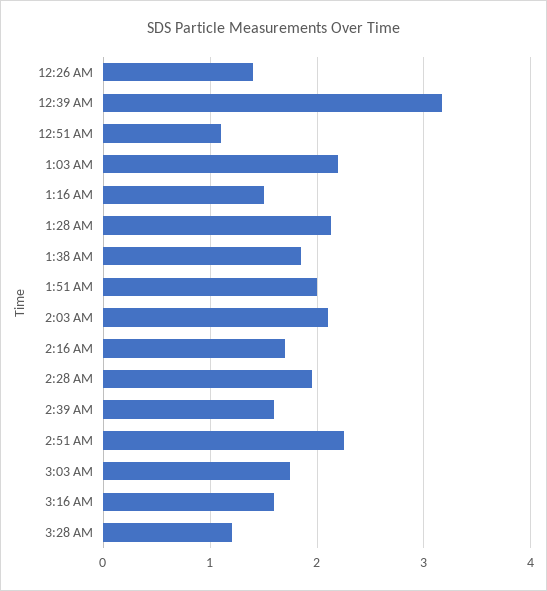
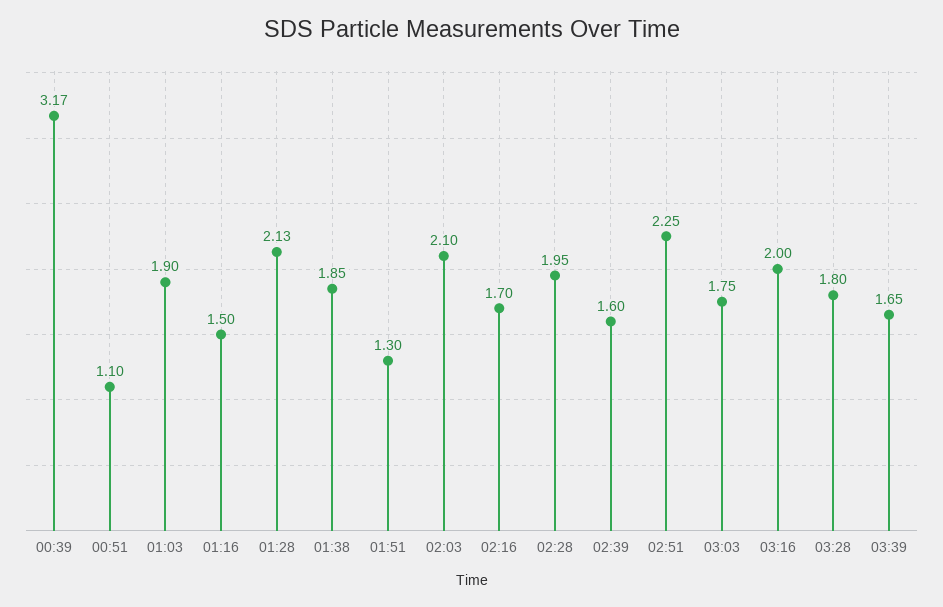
12:26 AM: 1.4 -> none
1:03 AM: 2.2 -> 1.9
1:51 AM: 2 -> 1.3
3:16 AM: 1.6 -> 2
3:28 AM: 1.2 -> 1.8
03:39: none -> 1.65

